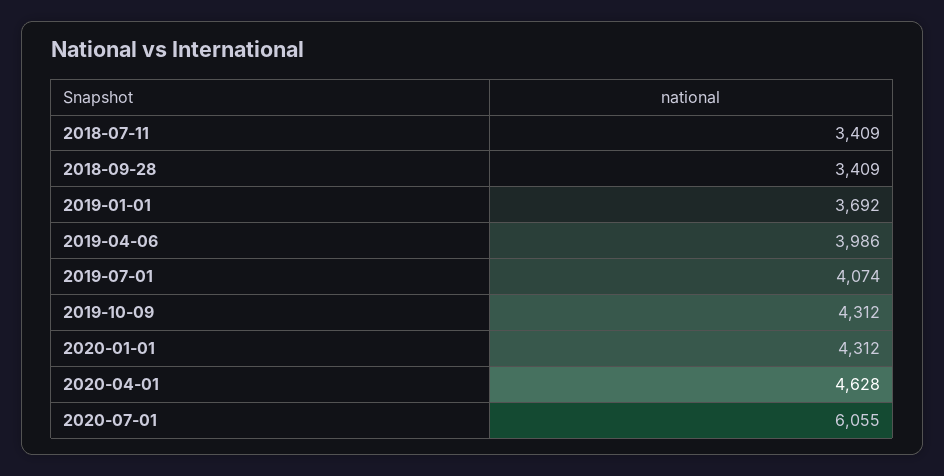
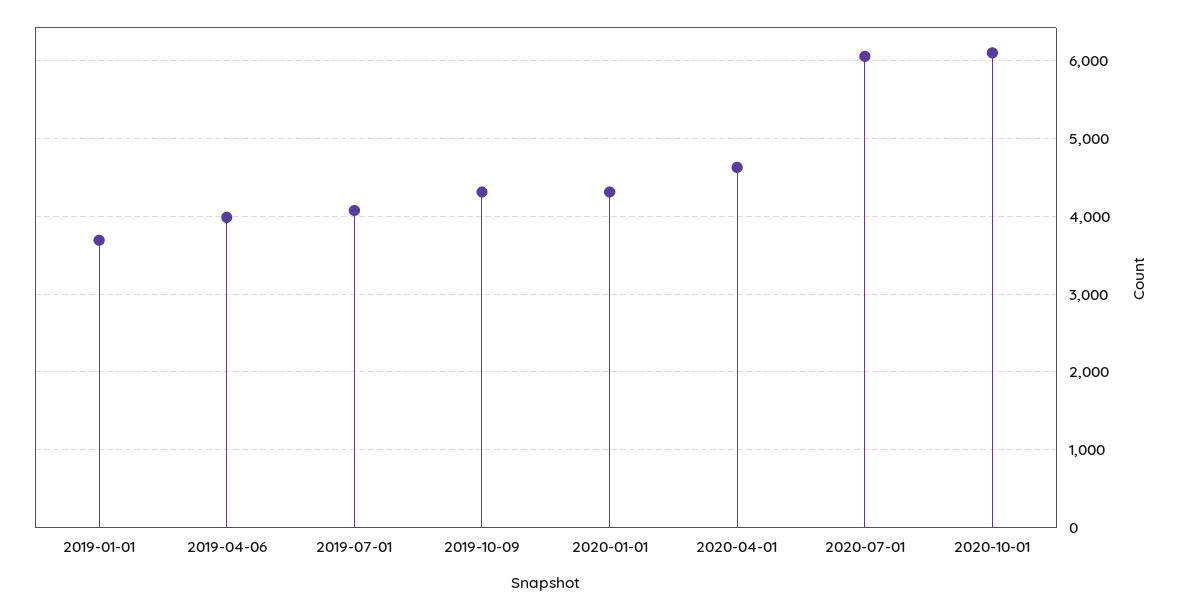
2018-07-11: 3409 -> none
2018-09-28: 3409 -> none
2020-10-01: none -> 6100

